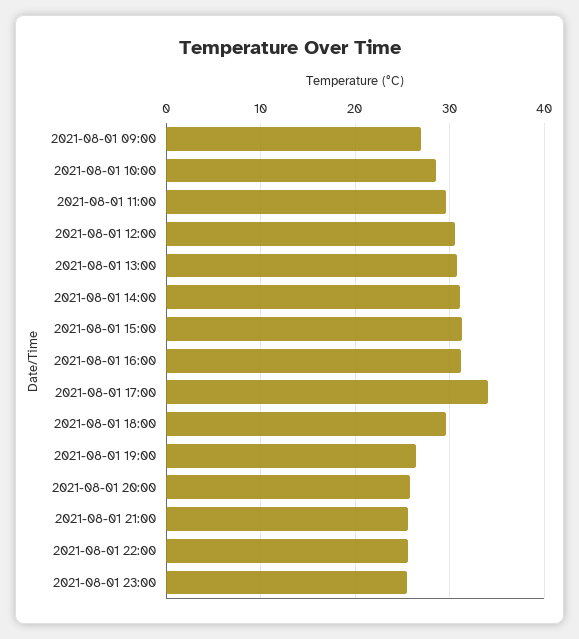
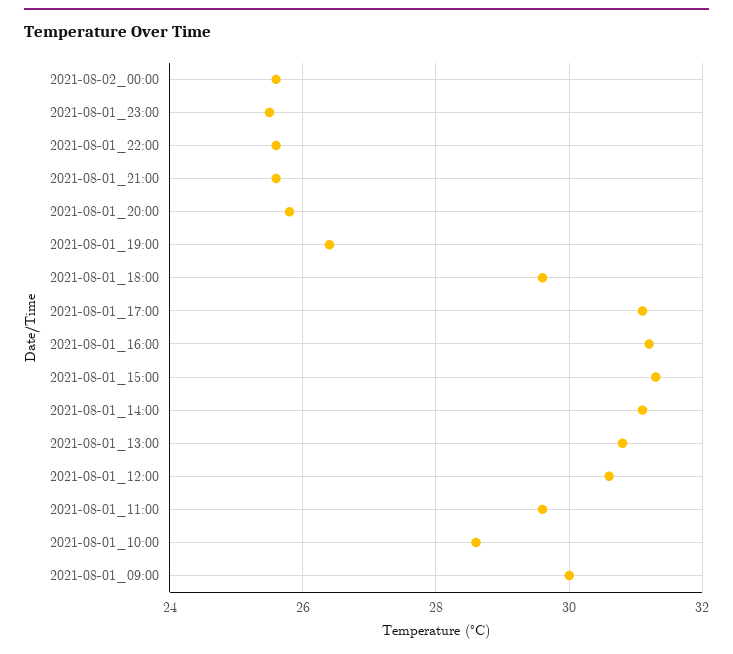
2021-08-01 09:00: 27 -> 30
2021-08-01 17:00: 34 -> 31
2021-08-02_00:00: none -> 25.5

